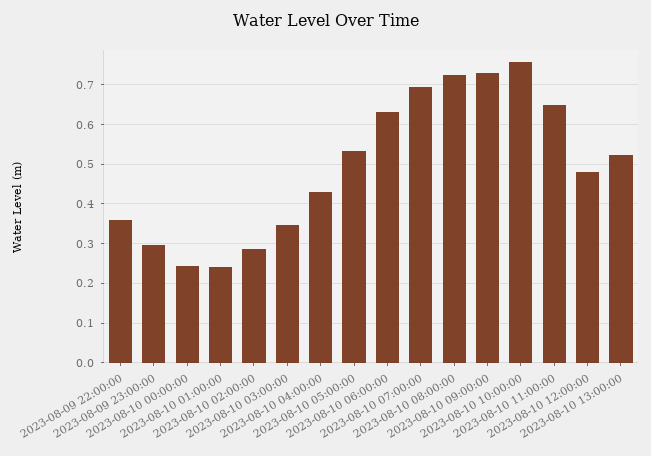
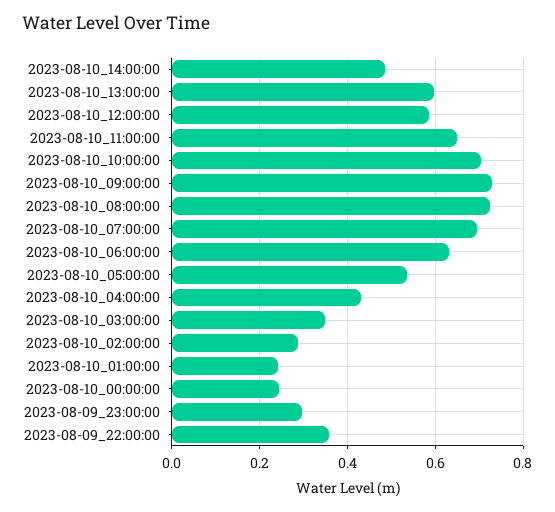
2023-08-10 10:00:00: 0.76 -> 0.7
2023-08-10 12:00:00: 0.48 -> 0.58
2023-08-10 13:00:00: 0.52 -> 0.6
2023-08-10_14:00:00: none -> 0.48

